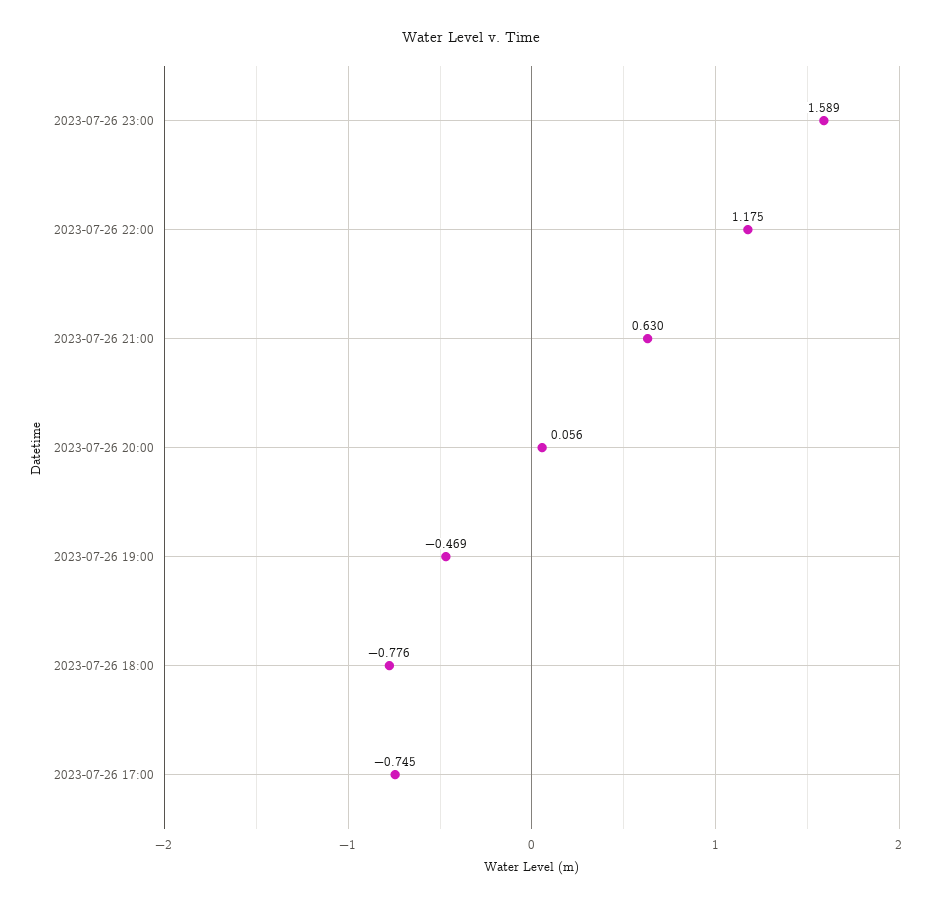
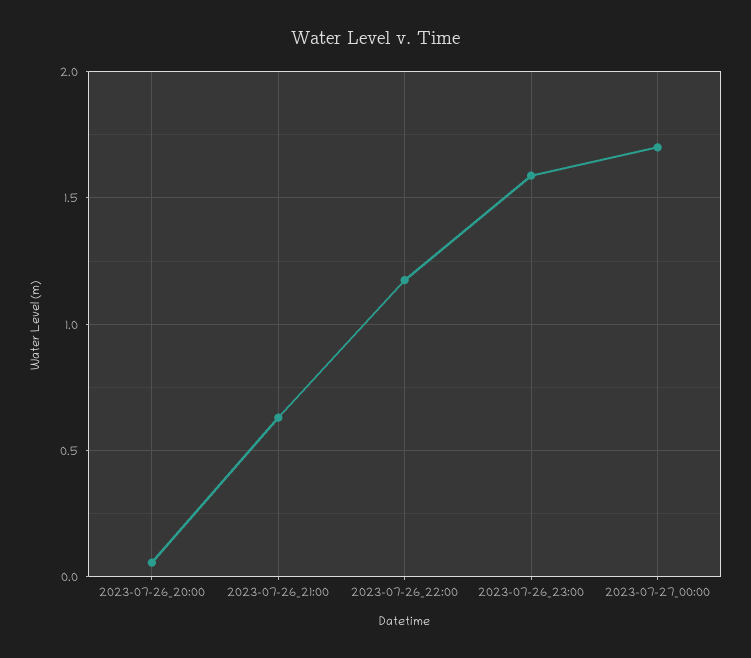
2023-07-26 19:00: -0.469 -> none
2023-07-26 18:00: -0.776 -> none
2023-07-26 17:00: -0.745 -> none
2023-07-27_00:00: none -> 1.7

